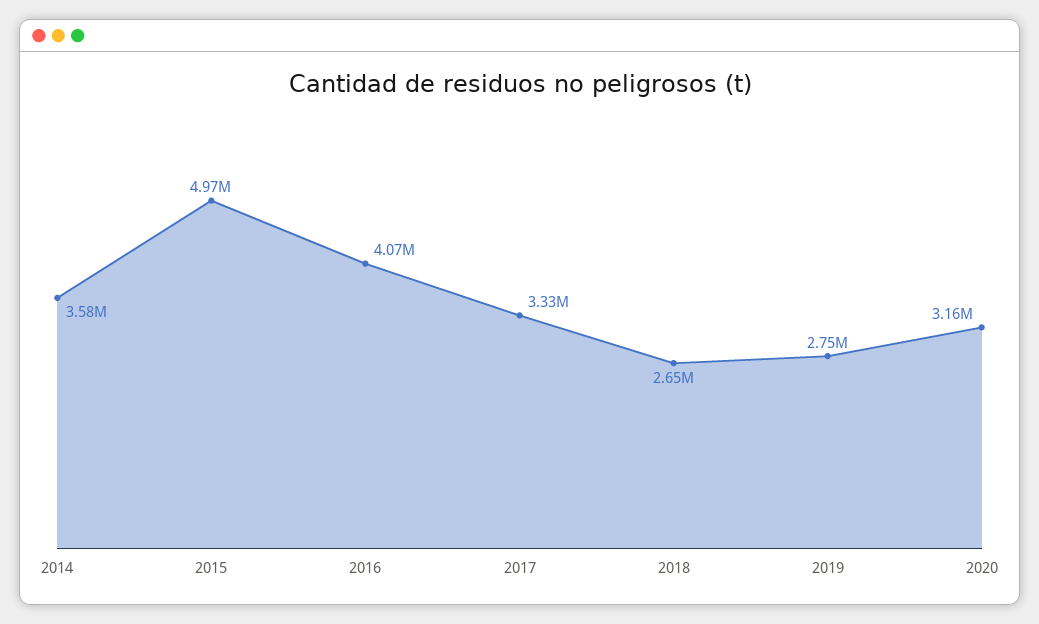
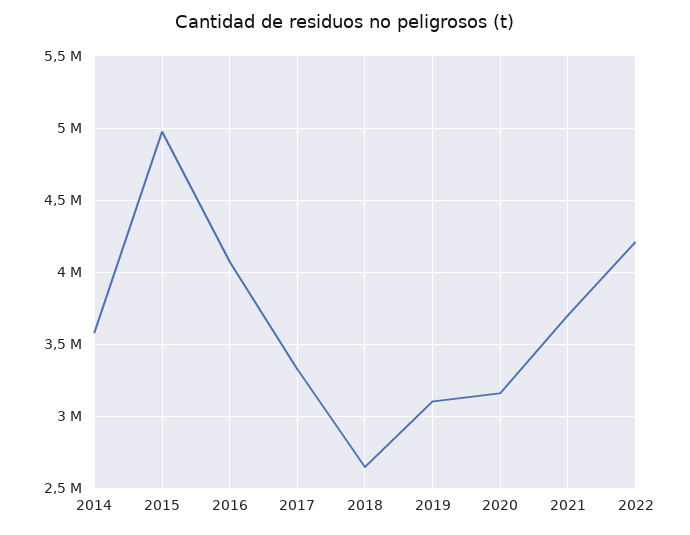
2019: 2750000 -> 3100000
2021: none -> 3700000
2022: none -> 4200000

